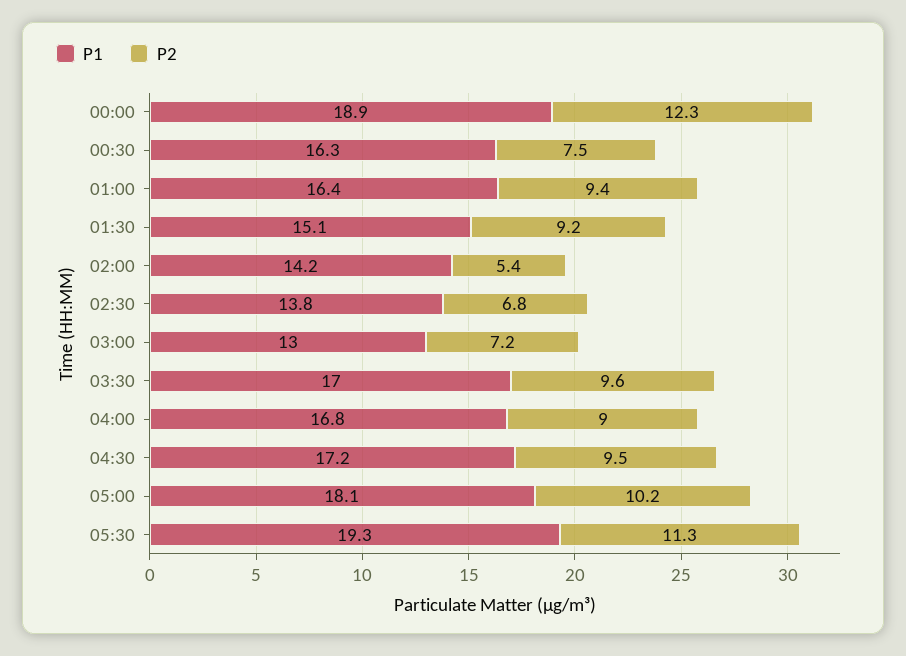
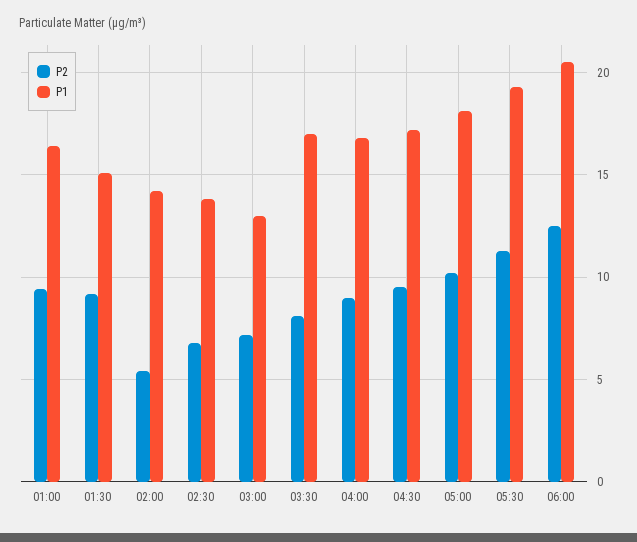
P1, 00:00: 18.9 -> none
P2, 00:00: 12.3 -> none
P1, 00:30: 16.3 -> none
P2, 00:30: 7.5 -> none
P2, 03:30: 9.6 -> 8
P2, 06:00: none -> 12.5
P1, 06:00: none -> 20.5

